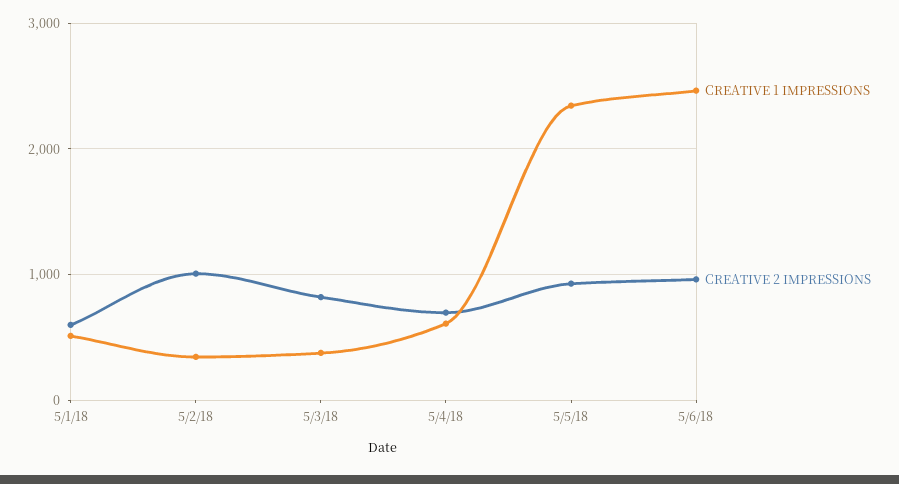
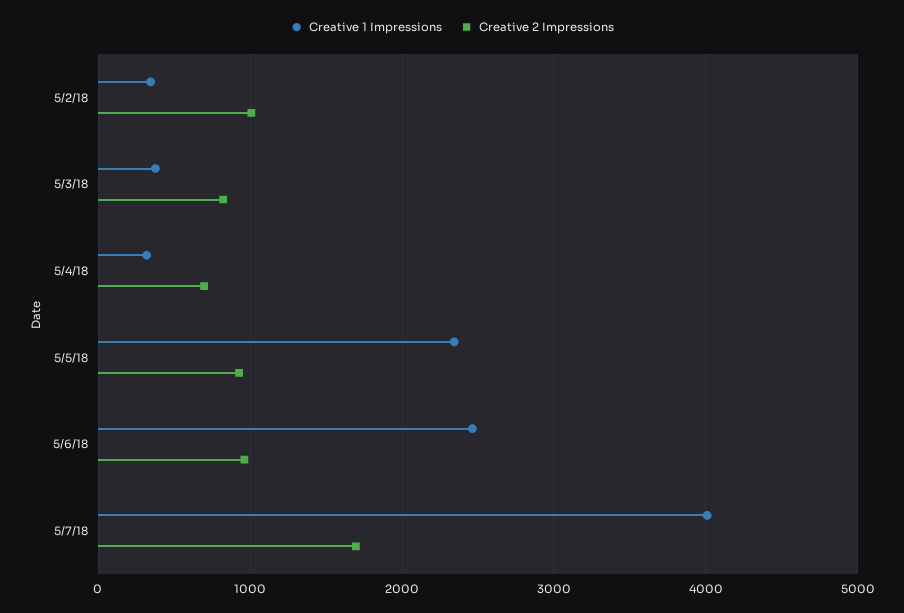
CREATIVE 1 IMPRESSIONS, 5/1/18: 500 -> none
CREATIVE 2 IMPRESSIONS, 5/1/18: 600 -> none
CREATIVE 1 IMPRESSIONS, 5/4/18: 600 -> 300
CREATIVE 1 IMPRESSIONS, 5/7/18: none -> 4000
CREATIVE 2 IMPRESSIONS, 5/7/18: none -> 1700

